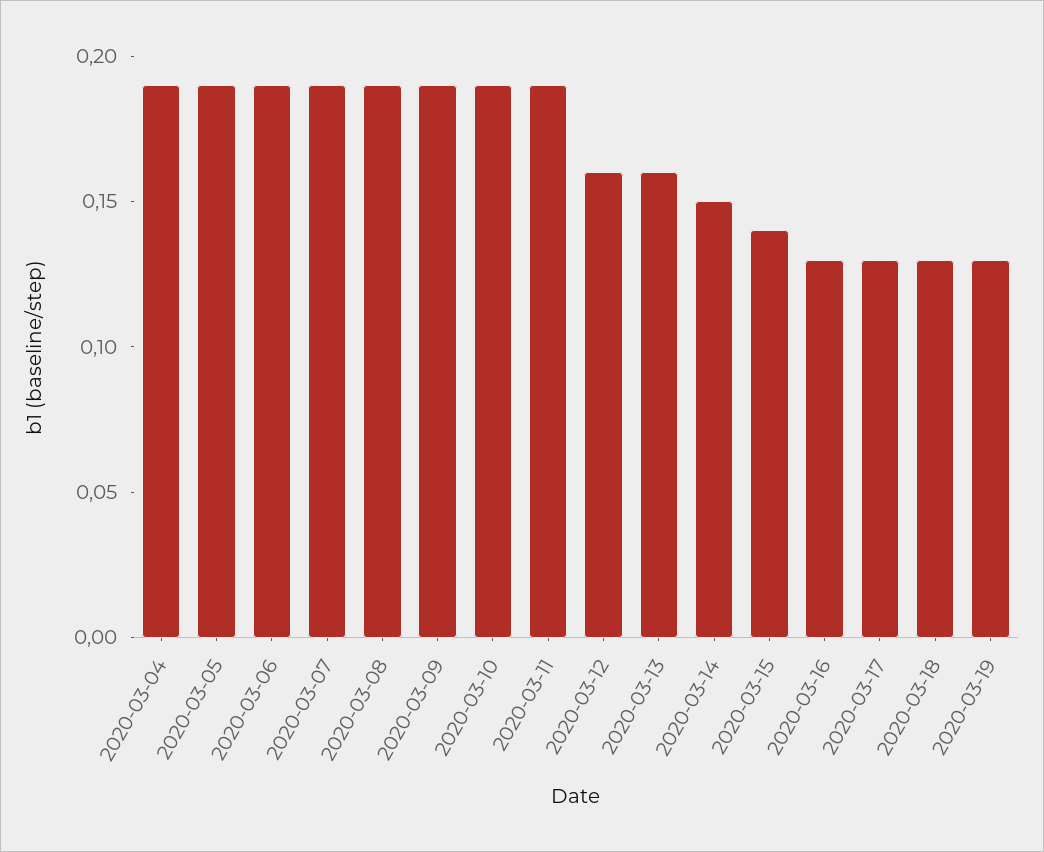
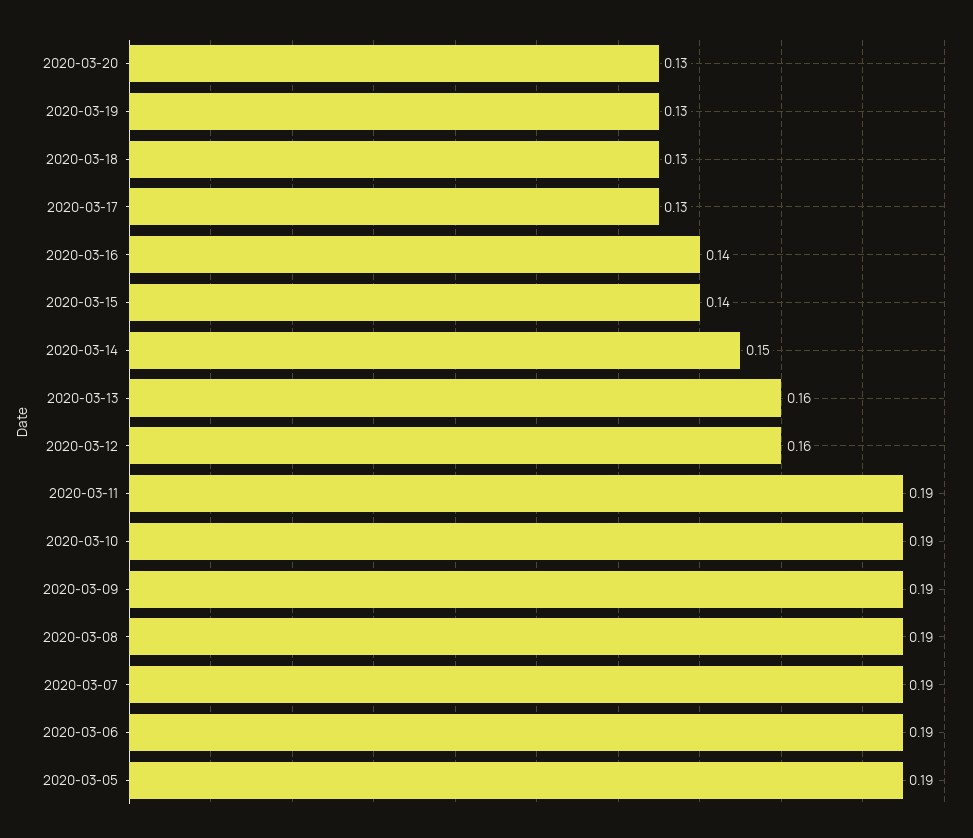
2020-03-04: 0.19 -> none
2020-03-16: 0.13 -> 0.14
2020-03-20: none -> 0.13

